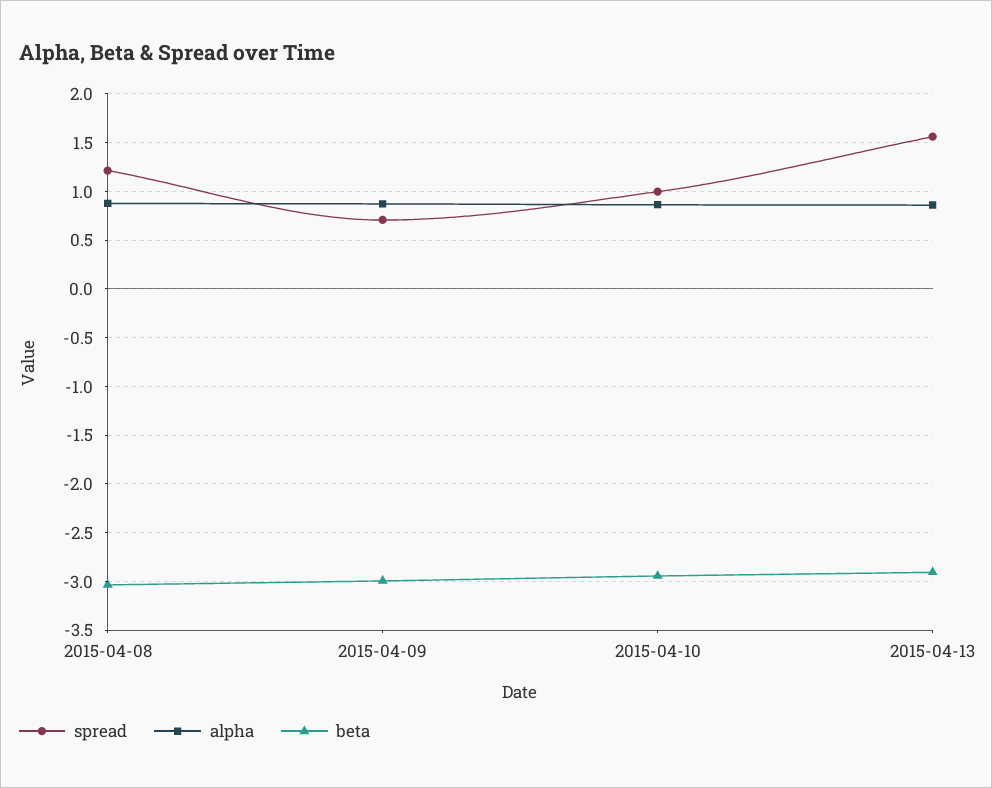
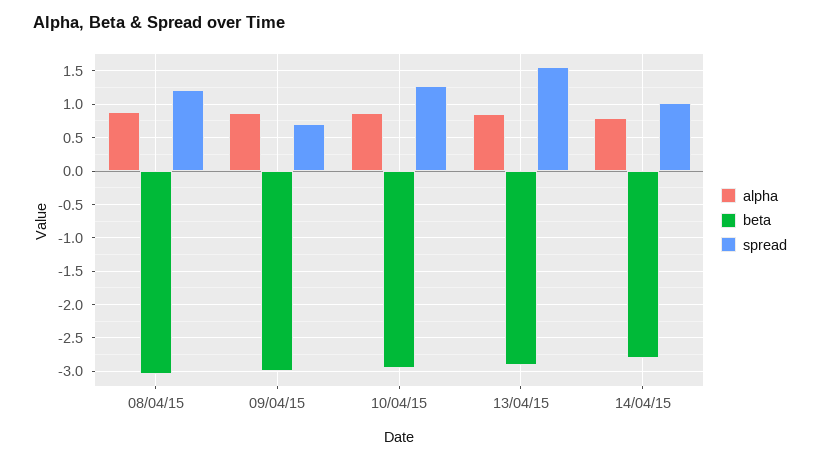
spread, 2015-04-10: 1 -> 1.3
alpha, 14/04/15: none -> 0.8
beta, 14/04/15: none -> -2.8
spread, 14/04/15: none -> 1

